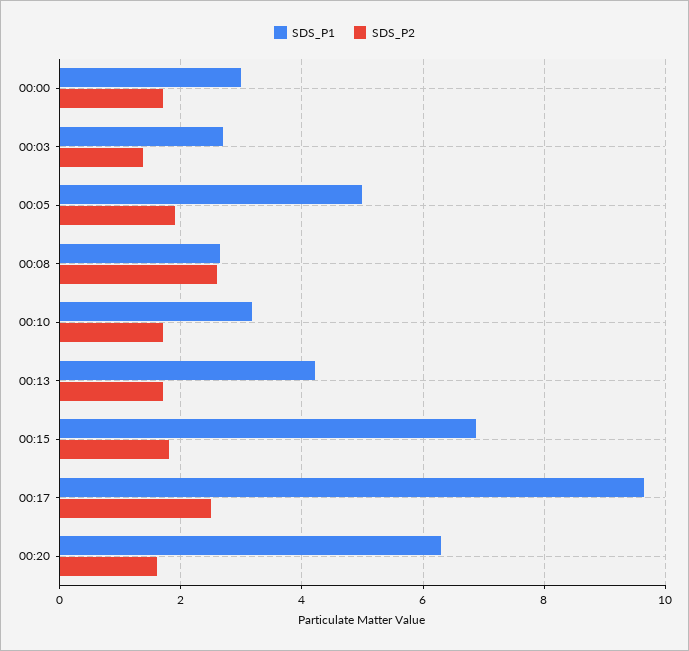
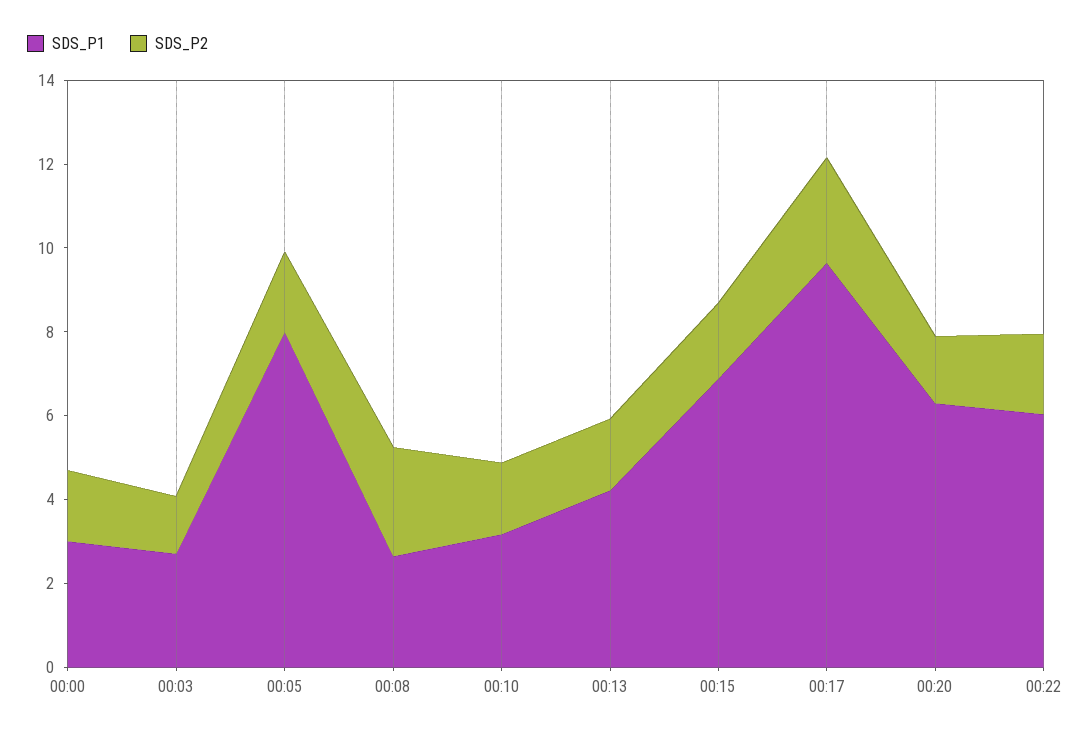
SDS_P1, 00:05: 5 -> 8
SDS_P1, 00:22: none -> 6
SDS_P2, 00:22: none -> 2

